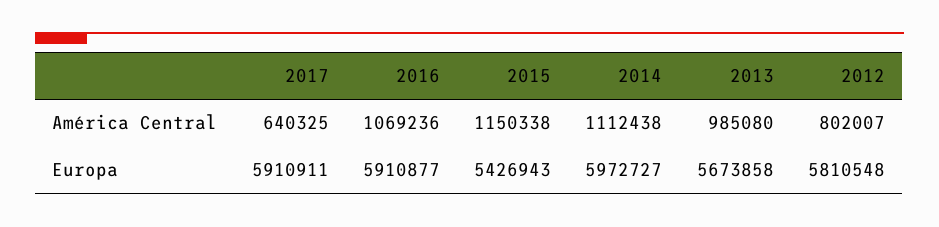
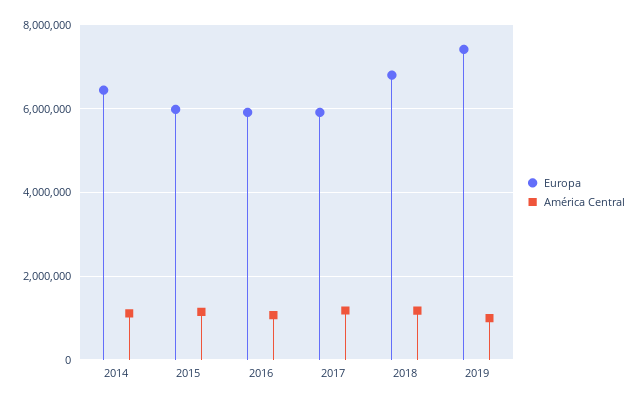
América Central, 2017: 640325 -> 1200000
América Central, 2013: 985080 -> none
América Central, 2012: 802007 -> none
Europa, 2015: 5426943 -> 6000000
Europa, 2014: 5972727 -> 6400000
Europa, 2013: 5673858 -> none
Europa, 2012: 5810548 -> none
Europa, 2018: none -> 6800000
América Central, 2018: none -> 1200000
Europa, 2019: none -> 7400000
América Central, 2019: none -> 1000000

